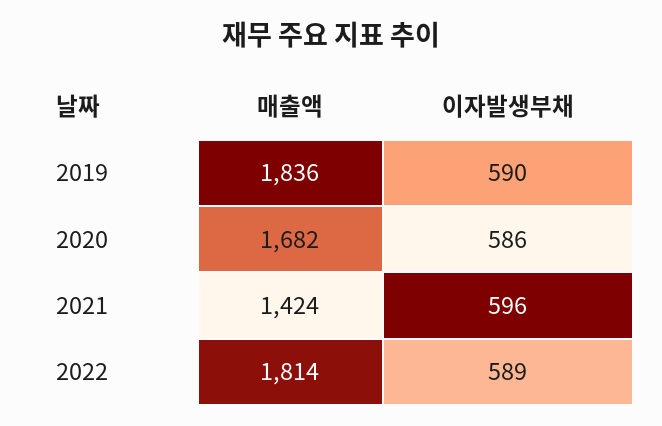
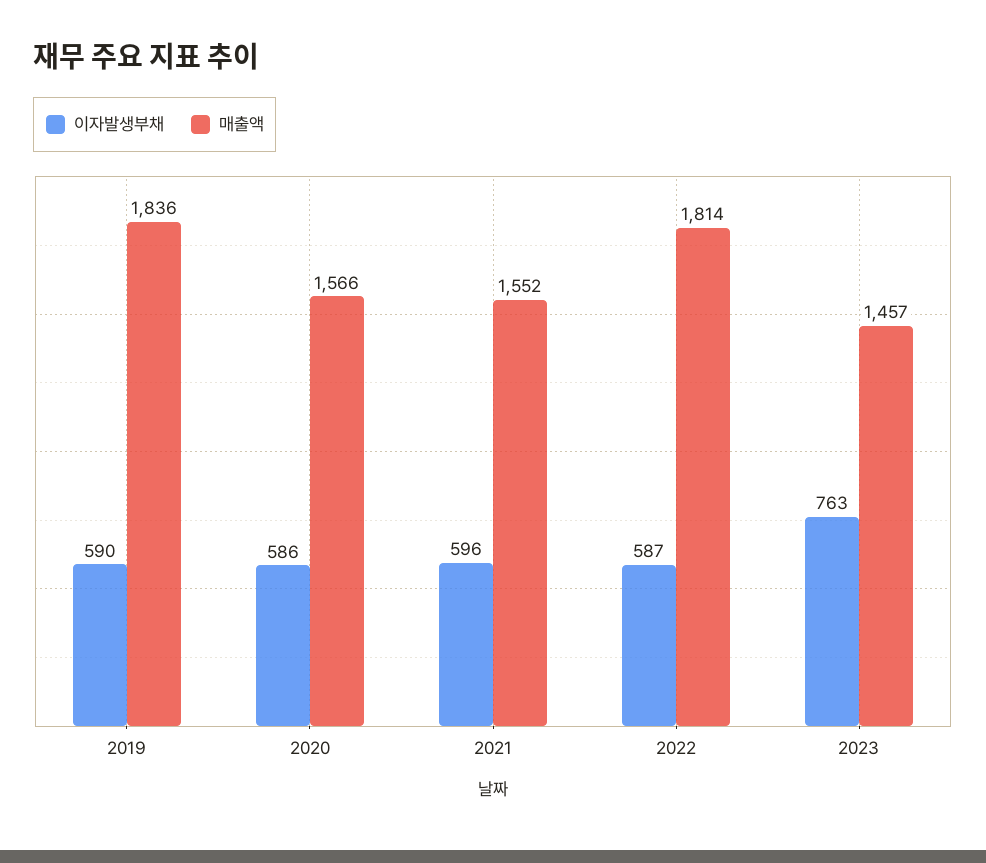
매출액, 2020: 1682 -> 1566
매출액, 2021: 1424 -> 1552
이자발생부채, 2022: 589 -> 587
이자발생부채, 2023: none -> 763
매출액, 2023: none -> 1457

